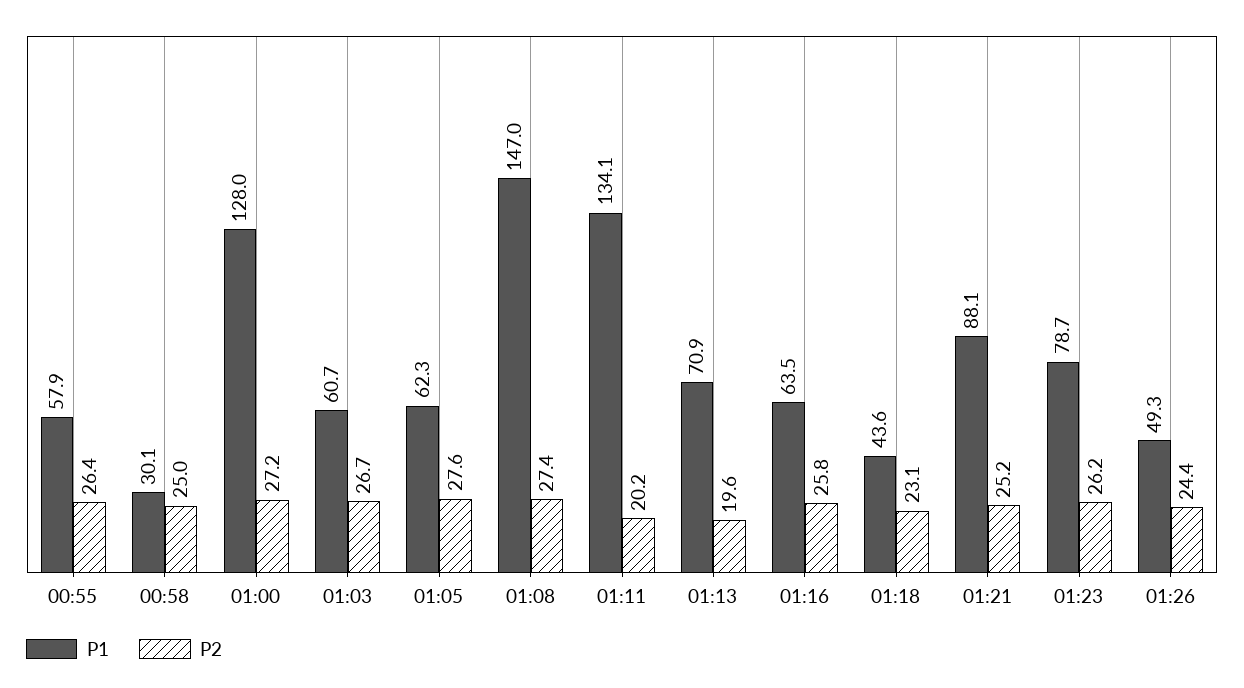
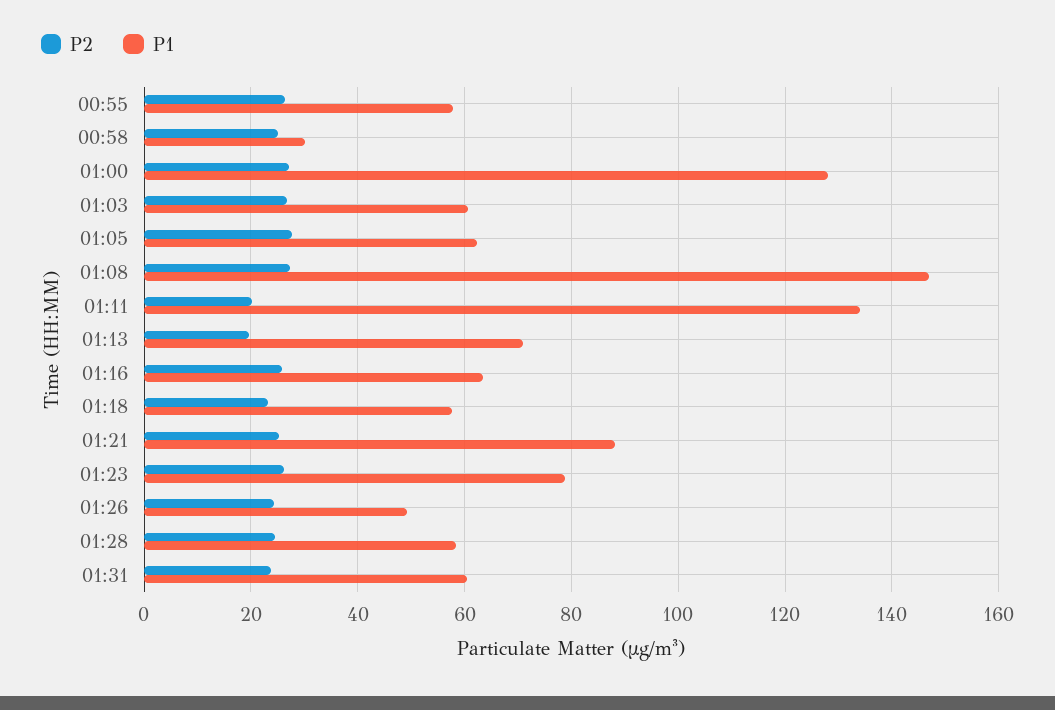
P1, 01:18: 43.6 -> 58
P2, 01:28: none -> 24
P1, 01:28: none -> 58
P2, 01:31: none -> 24
P1, 01:31: none -> 60

